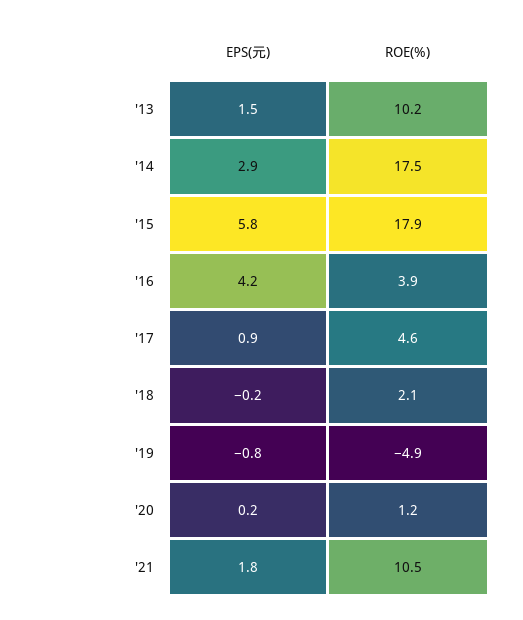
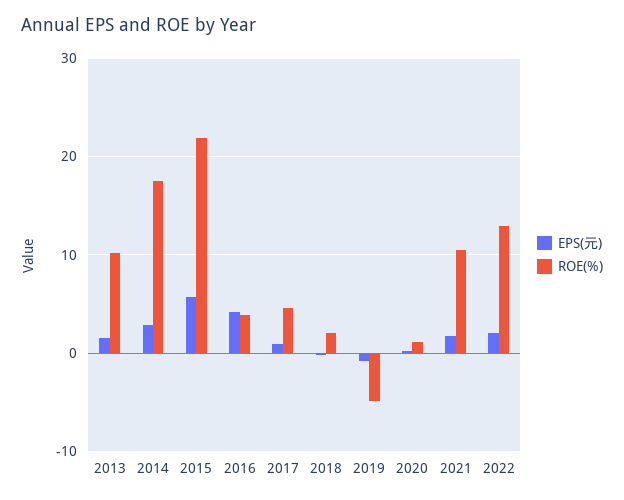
ROE(%), '15: 17.9 -> 22
EPS(元), 2022: none -> 2
ROE(%), 2022: none -> 13

